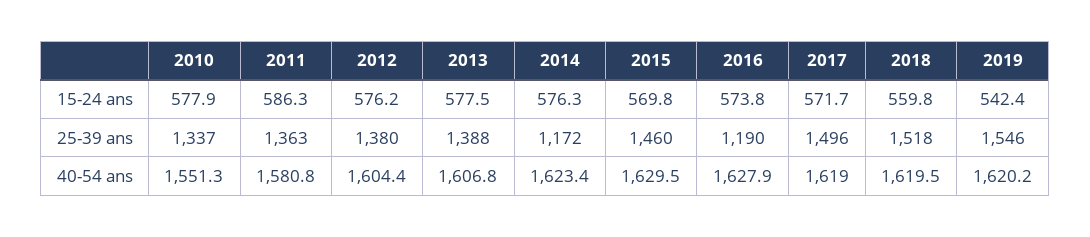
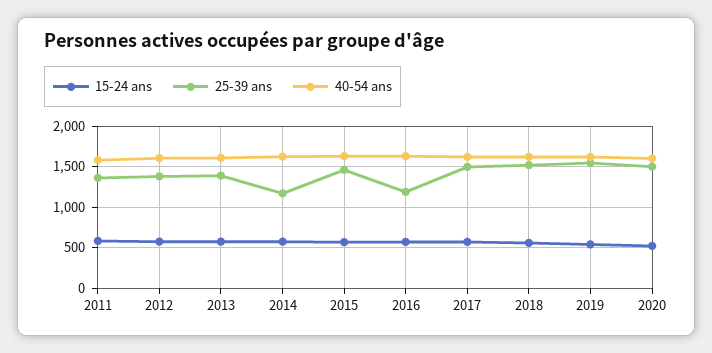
15-24 ans, 2010: 577.9 -> none
25-39 ans, 2010: 1337 -> none
40-54 ans, 2010: 1551.3 -> none
15-24 ans, 2020: none -> 500
25-39 ans, 2020: none -> 1500
40-54 ans, 2020: none -> 1600

